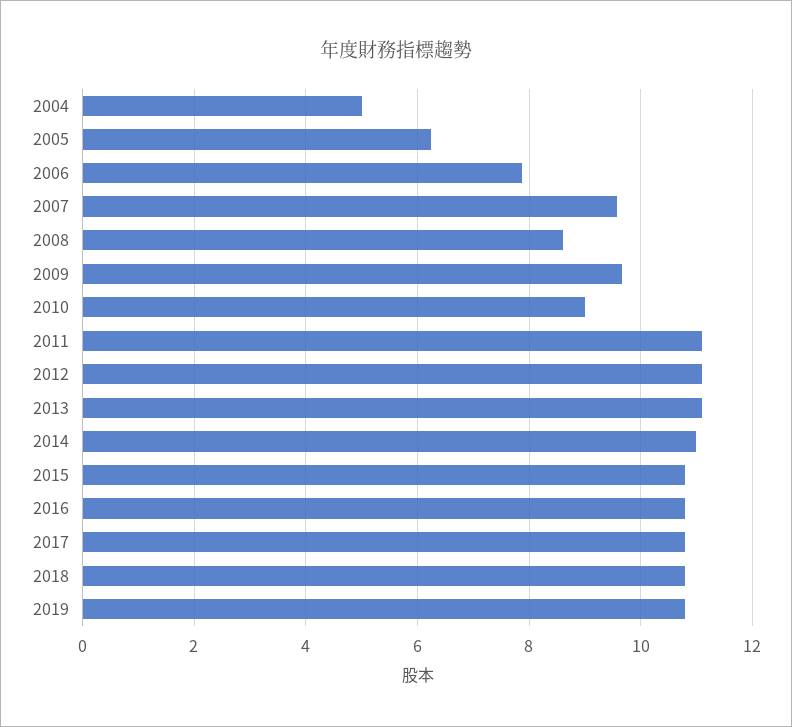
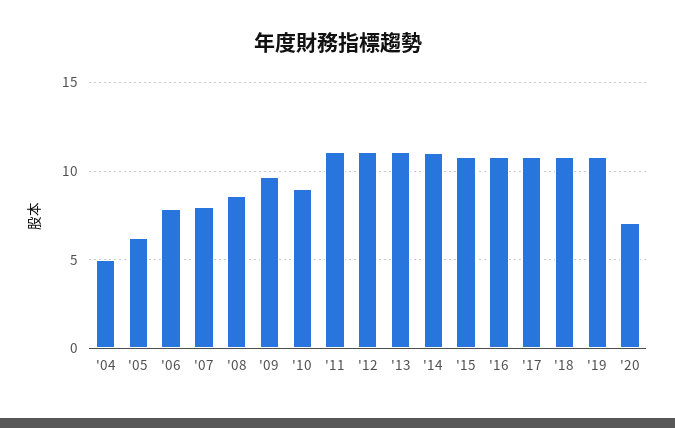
2007: 9.6 -> 8
'20: none -> 7

